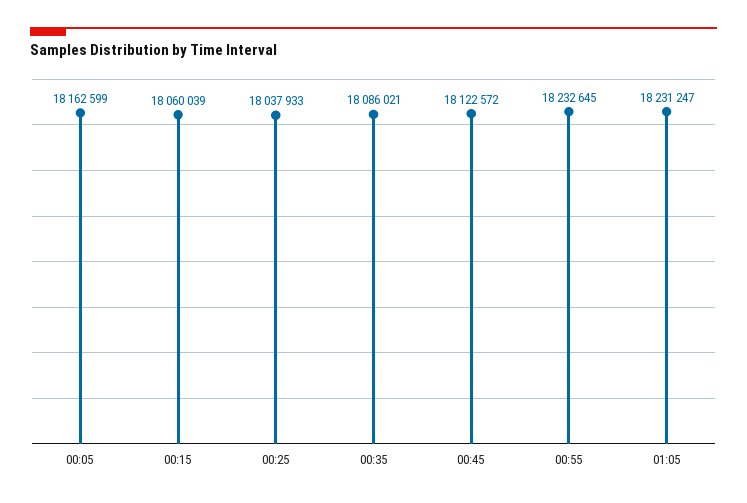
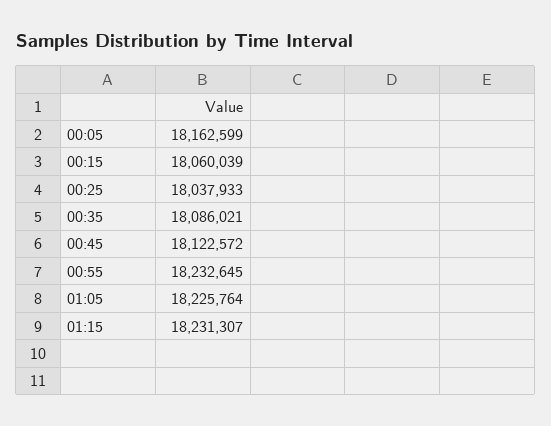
01:05: 18231247 -> 18225764
01:15: none -> 18231307

